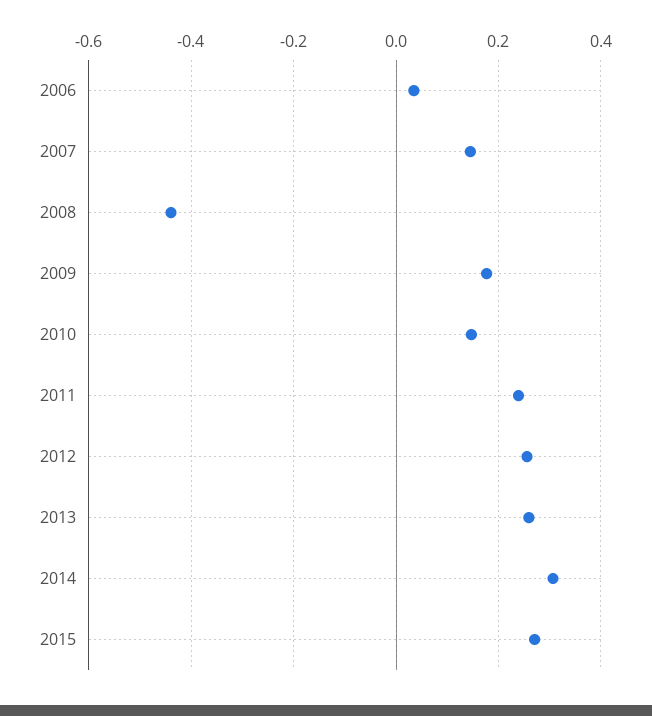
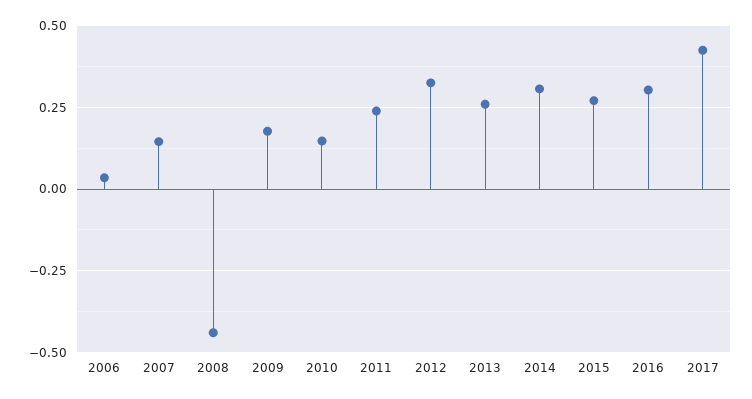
2012: 0.26 -> 0.325
2016: none -> 0.3
2017: none -> 0.425

